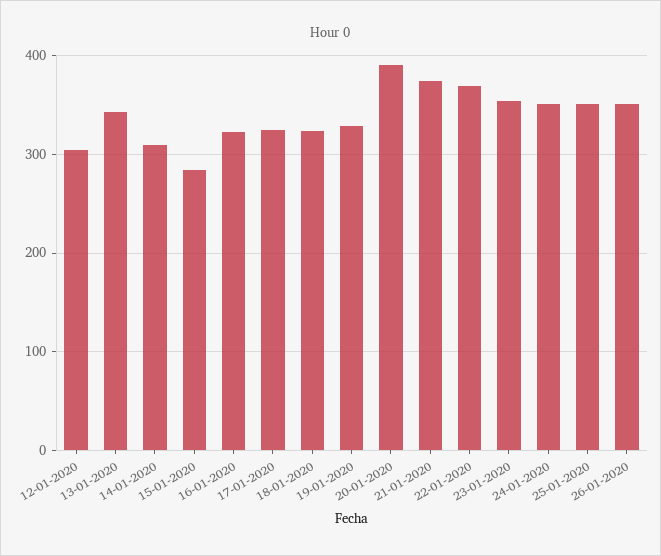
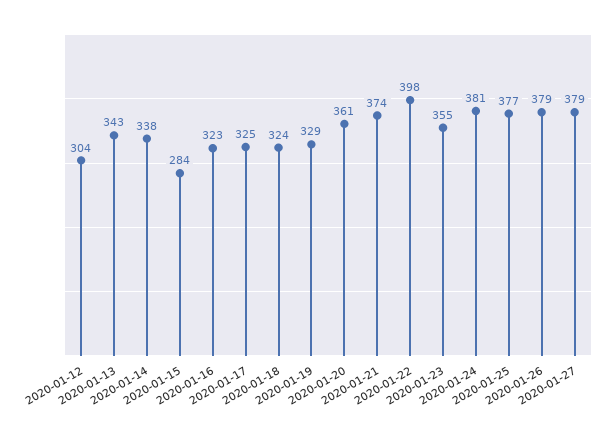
14-01-2020: 310 -> 338
20-01-2020: 390 -> 361
22-01-2020: 370 -> 398
24-01-2020: 350 -> 381
25-01-2020: 350 -> 377
26-01-2020: 350 -> 379
2020-01-27: none -> 379

